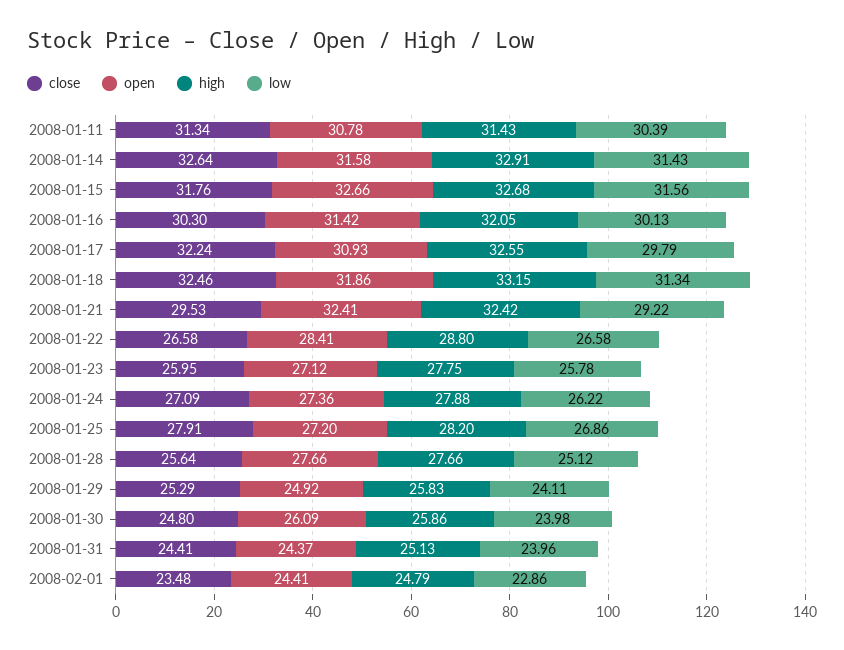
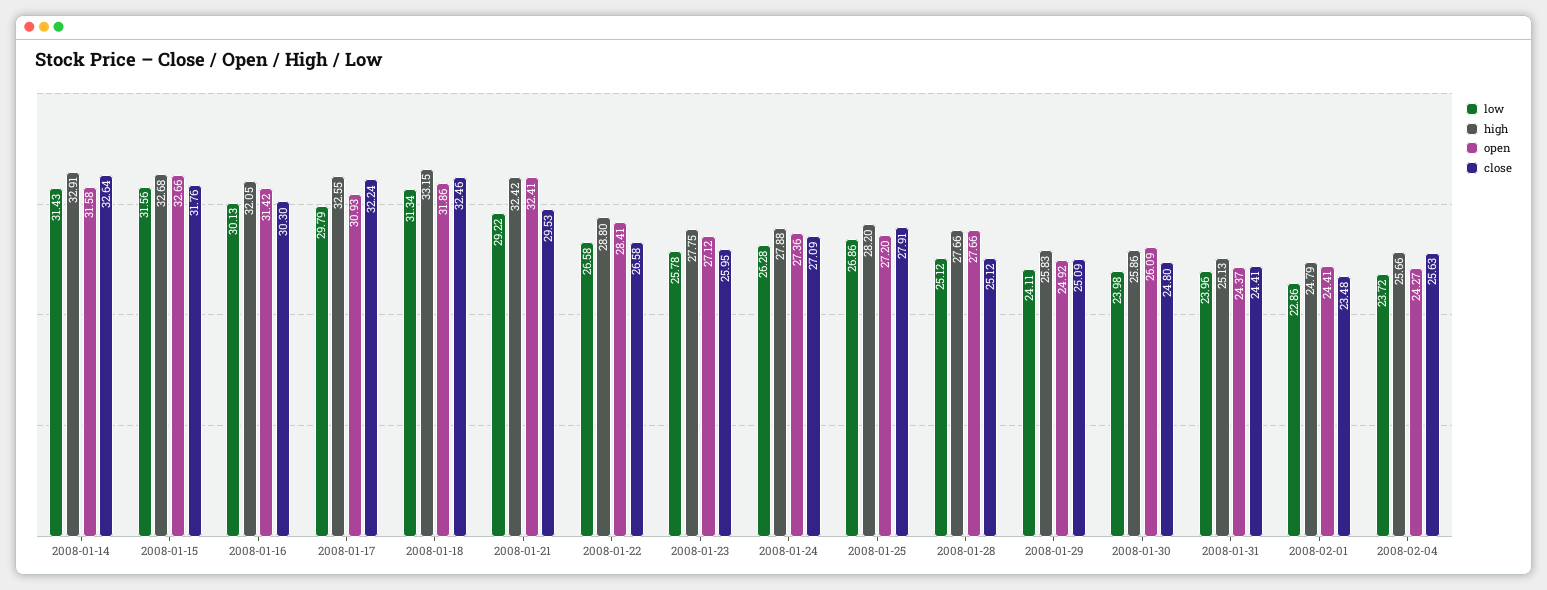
close, 2008-01-11: 31.34 -> none
open, 2008-01-11: 30.78 -> none
high, 2008-01-11: 31.43 -> none
low, 2008-01-11: 30.39 -> none
low, 2008-01-24: 26.22 -> 26.28
close, 2008-01-28: 25.64 -> 25.12
close, 2008-01-29: 25.29 -> 25.09
low, 2008-02-04: none -> 23.72
high, 2008-02-04: none -> 25.66
open, 2008-02-04: none -> 24.27
close, 2008-02-04: none -> 25.63

